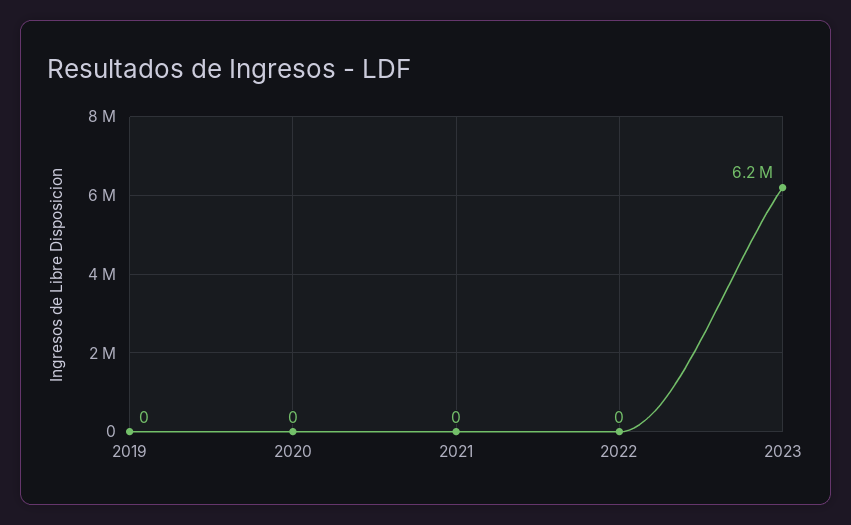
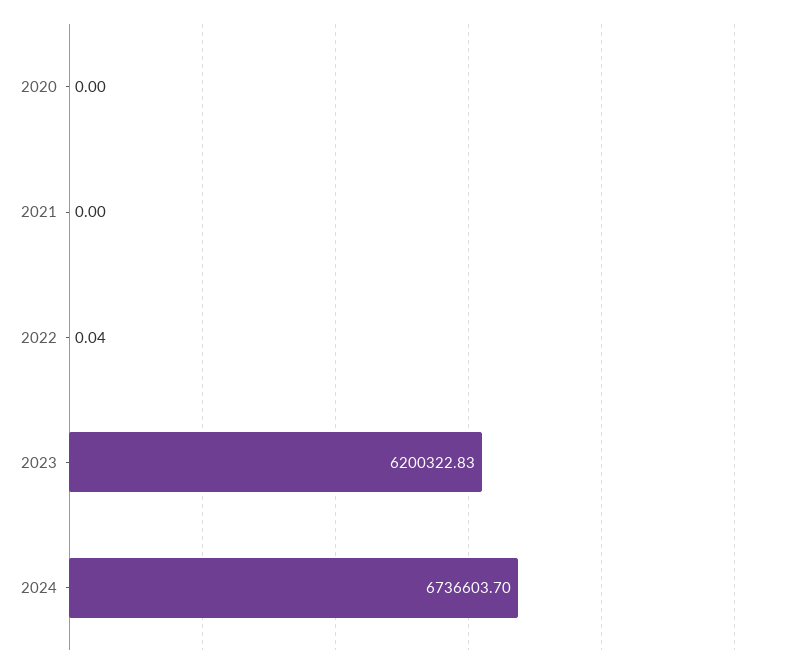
2019: 0 -> none
2022: 0 -> 0.04
2024: none -> 6736603.7

